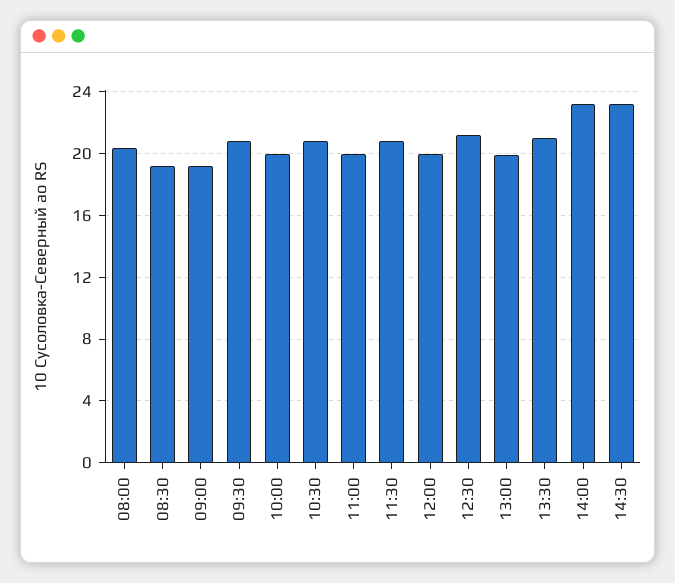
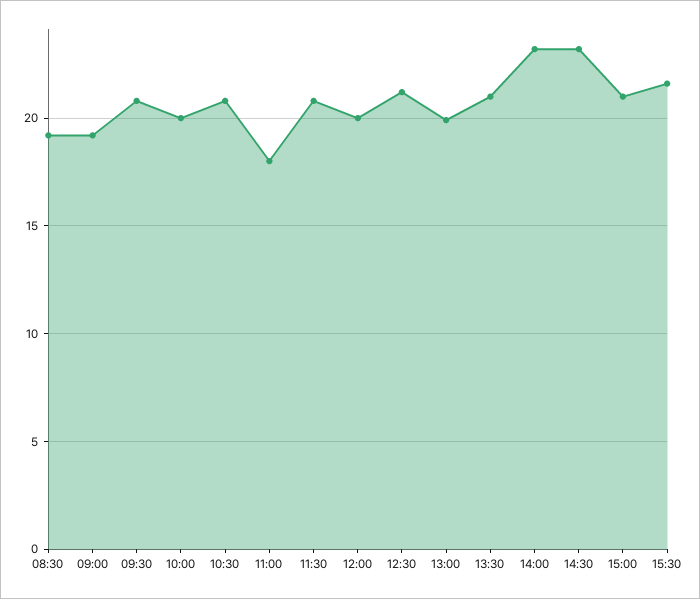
08:00: 20.5 -> none
11:00: 20 -> 18
15:00: none -> 21
15:30: none -> 21.5

